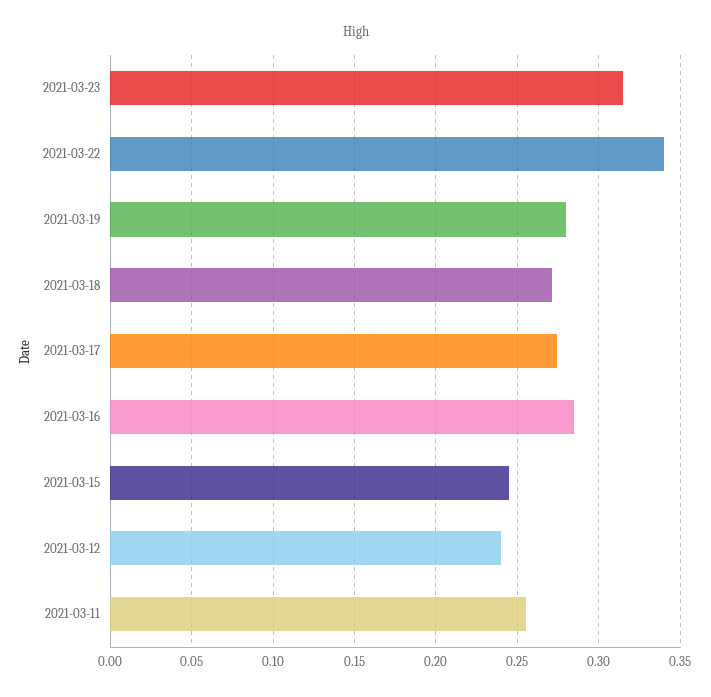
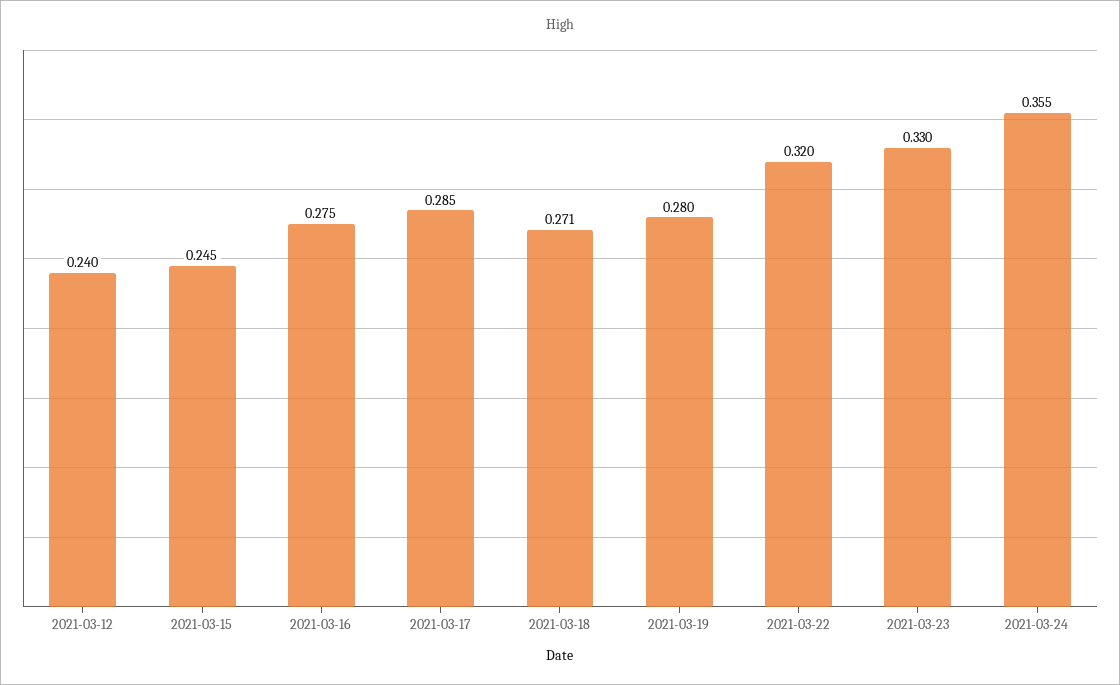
2021-03-23: 0.315 -> 0.33
2021-03-22: 0.34 -> 0.32
2021-03-17: 0.275 -> 0.285
2021-03-16: 0.285 -> 0.275
2021-03-11: 0.255 -> none
2021-03-24: none -> 0.355

